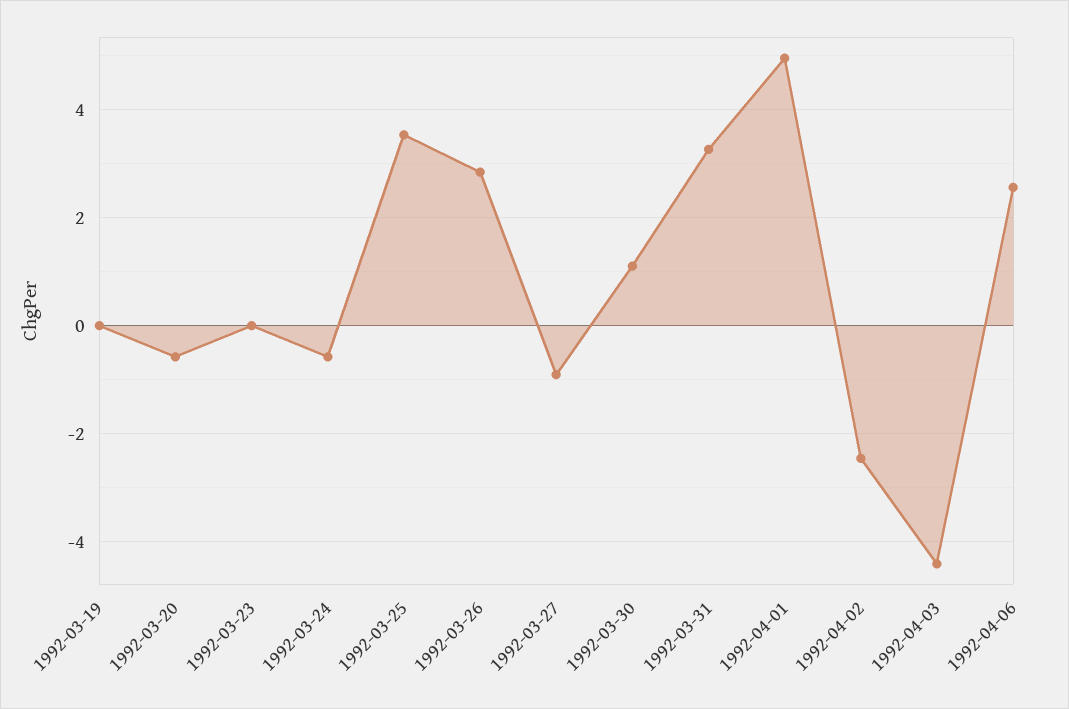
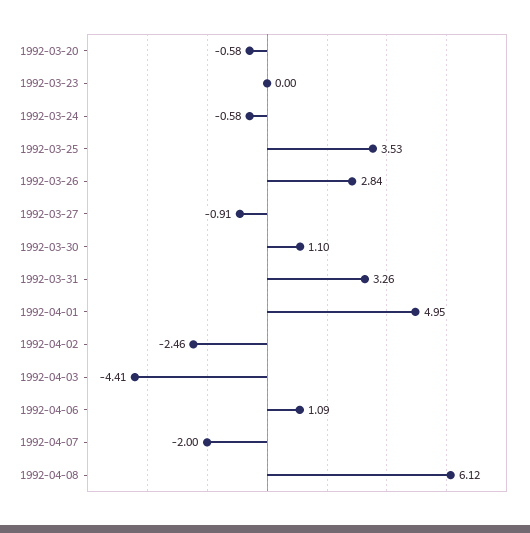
1992-03-19: 0 -> none
1992-04-06: 2.6 -> 1.09
1992-04-07: none -> -2
1992-04-08: none -> 6.12

